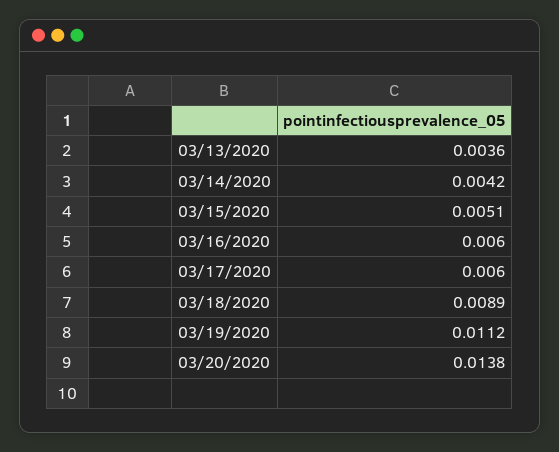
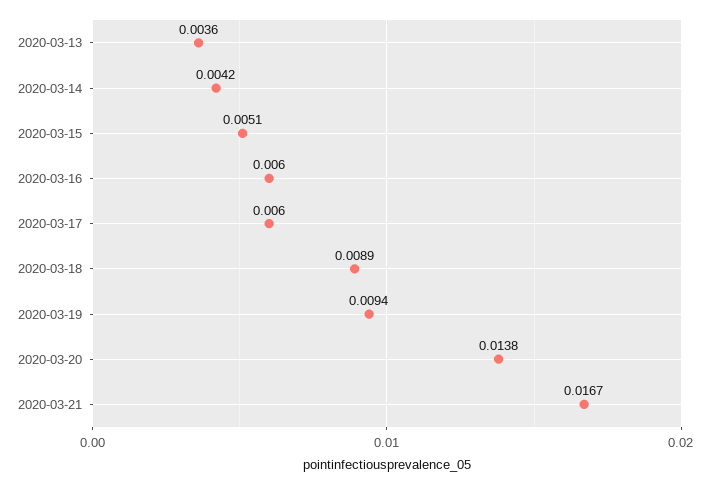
03/19/2020: 0.0112 -> 0.0094
2020-03-21: none -> 0.0167

